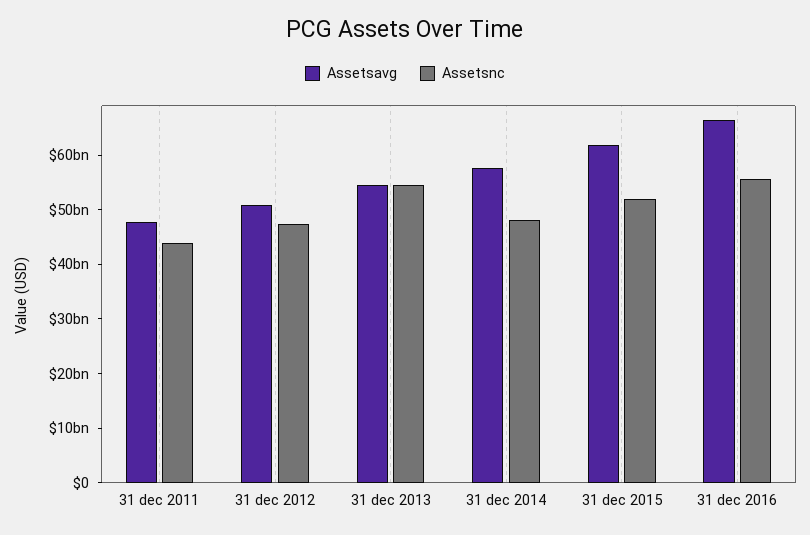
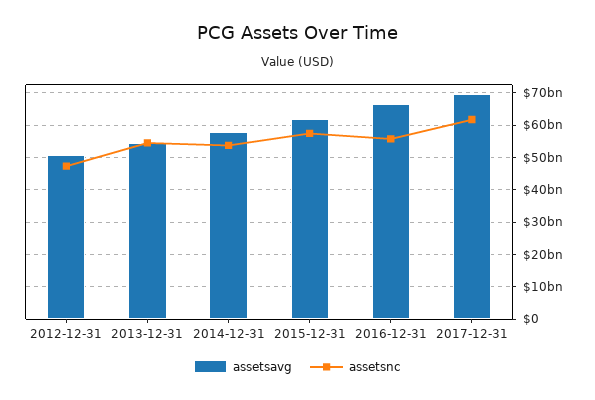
Assetsavg, 31 dec 2011: 48000000000 -> none
Assetsnc, 31 dec 2011: 44000000000 -> none
Assetsnc, 31 dec 2014: 48000000000 -> 54000000000
Assetsnc, 31 dec 2015: 52000000000 -> 58000000000
Assetsavg, 2017-12-31: none -> 70000000000
Assetsnc, 2017-12-31: none -> 62000000000

